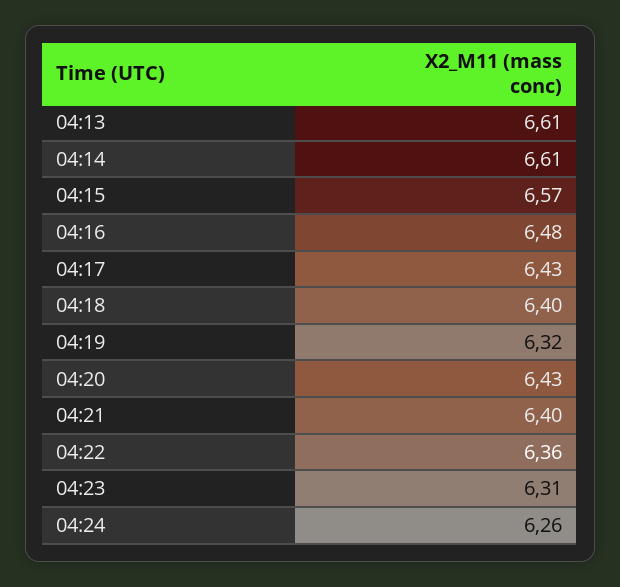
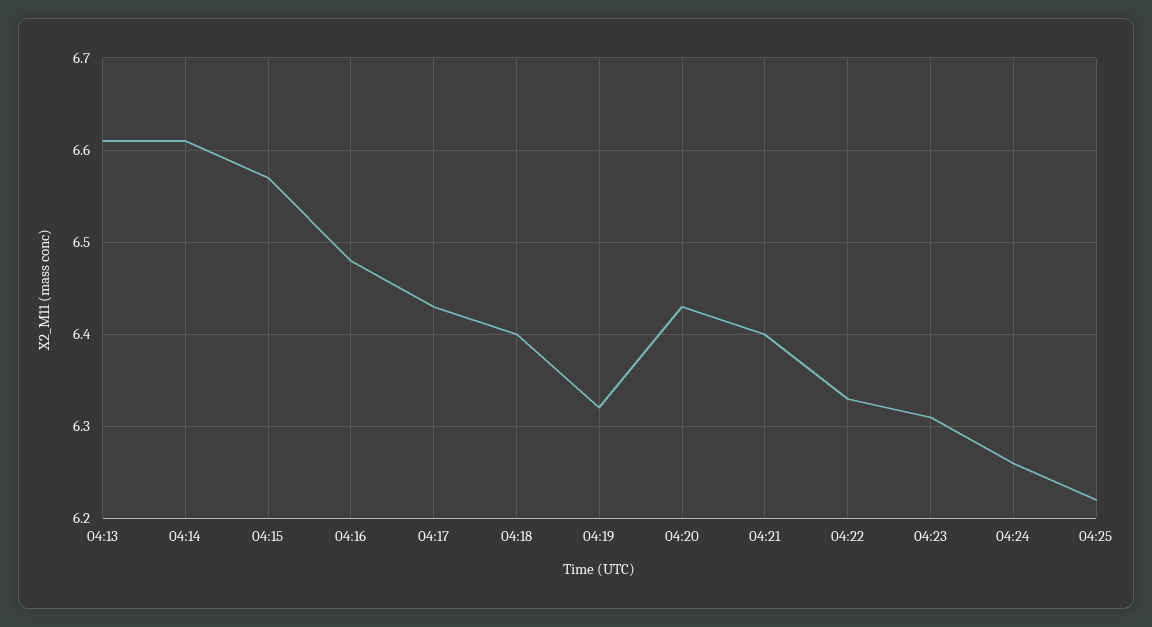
04:22: 6.36 -> 6.33
04:25: none -> 6.22

